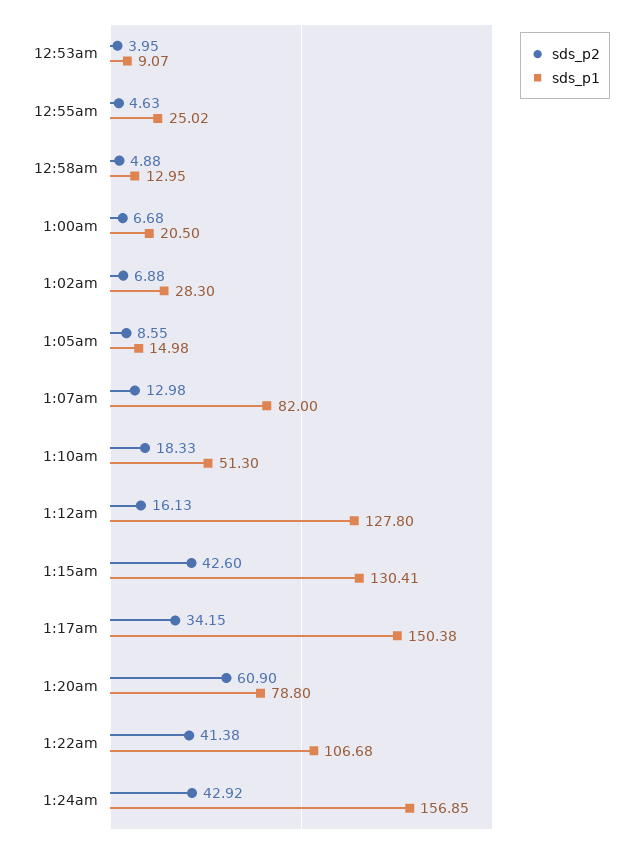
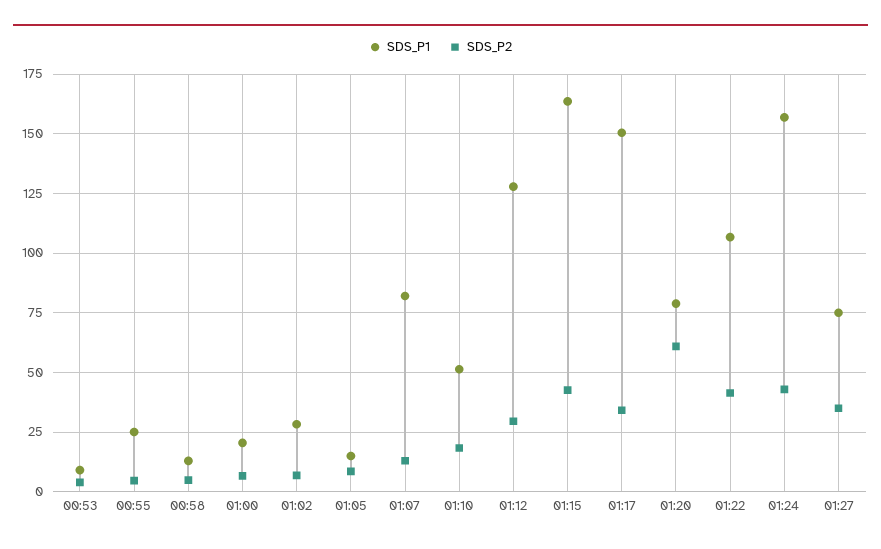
sds_p2, 1:12am: 16.13 -> 30
sds_p1, 1:15am: 130.41 -> 165
sds_p1, 01:27: none -> 75
sds_p2, 01:27: none -> 35

